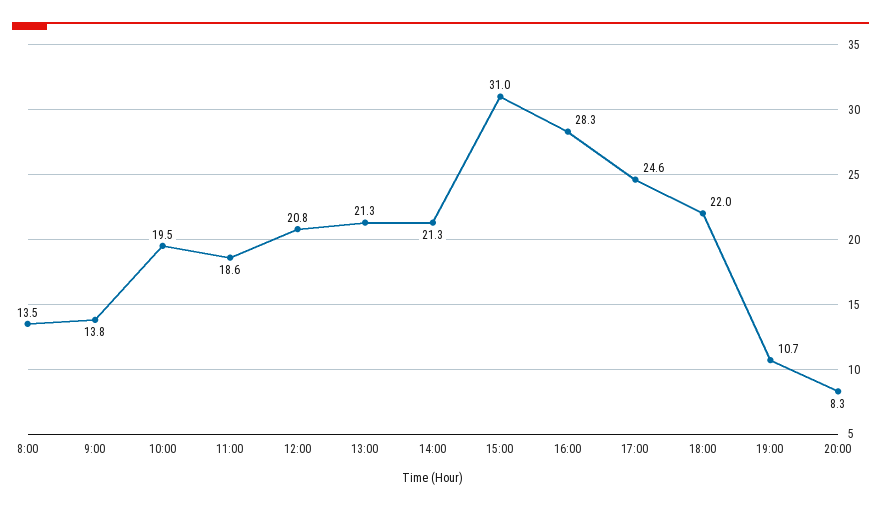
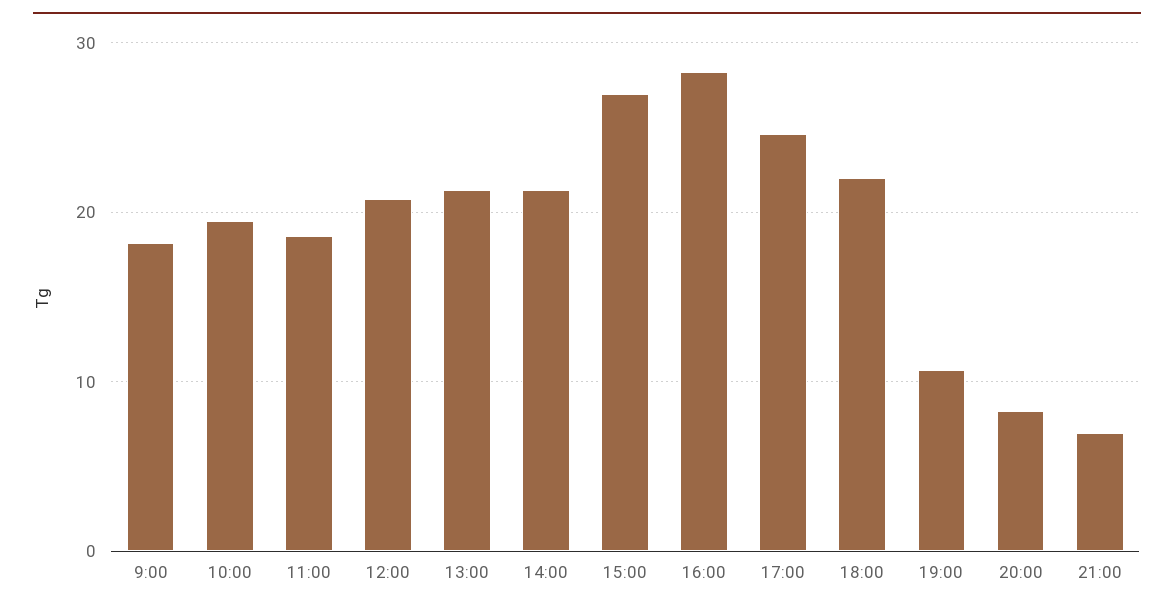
8:00: 13.5 -> none
9:00: 13.8 -> 18
15:00: 31 -> 27
21:00: none -> 7

